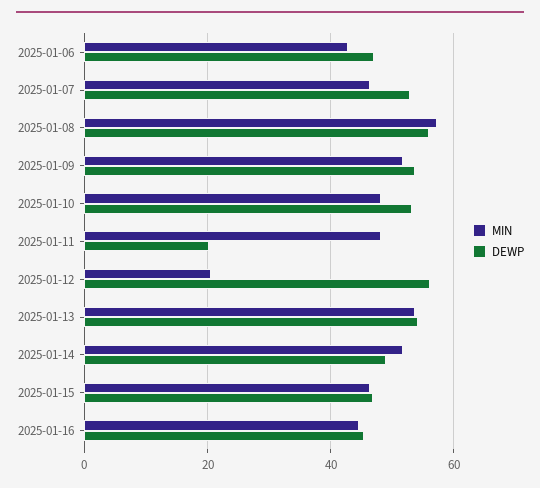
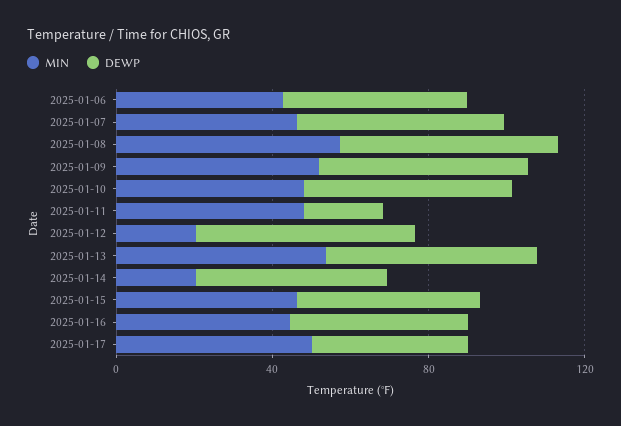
MIN, 2025-01-14: 52 -> 20
MIN, 2025-01-17: none -> 50
DEWP, 2025-01-17: none -> 40

